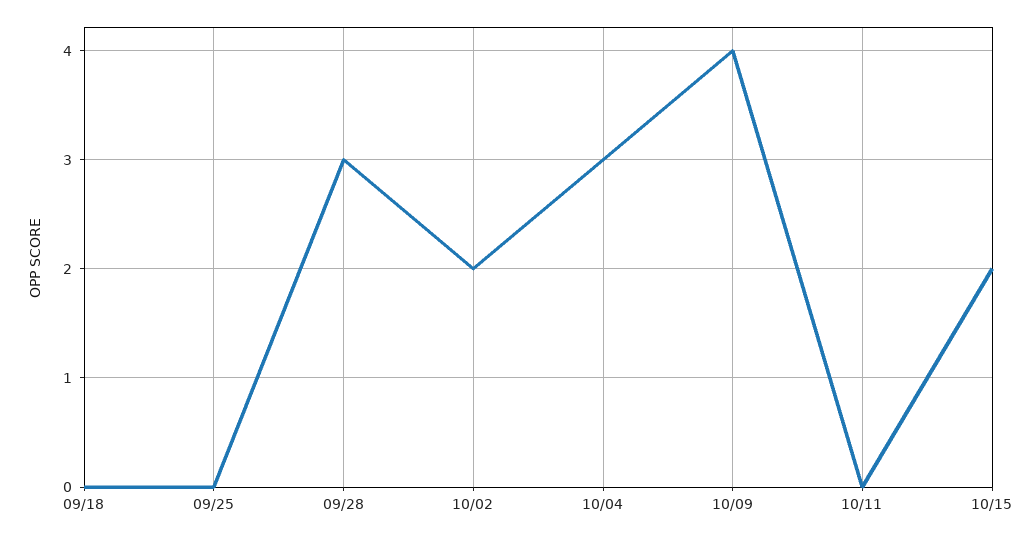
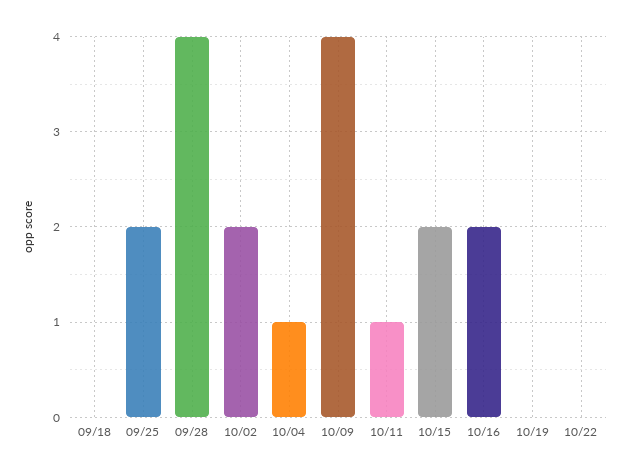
09/25: 0 -> 2
09/28: 3 -> 4
10/04: 3 -> 1
10/11: 0 -> 1
10/16: none -> 2
10/19: none -> 0
10/22: none -> 0

